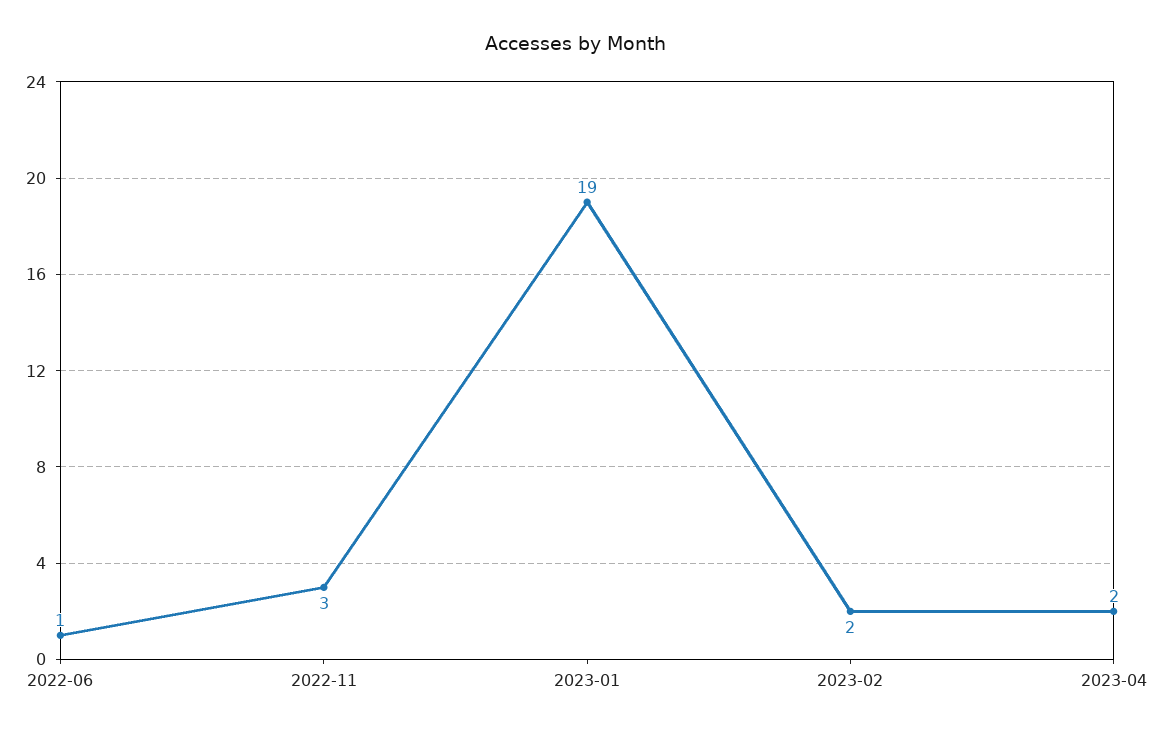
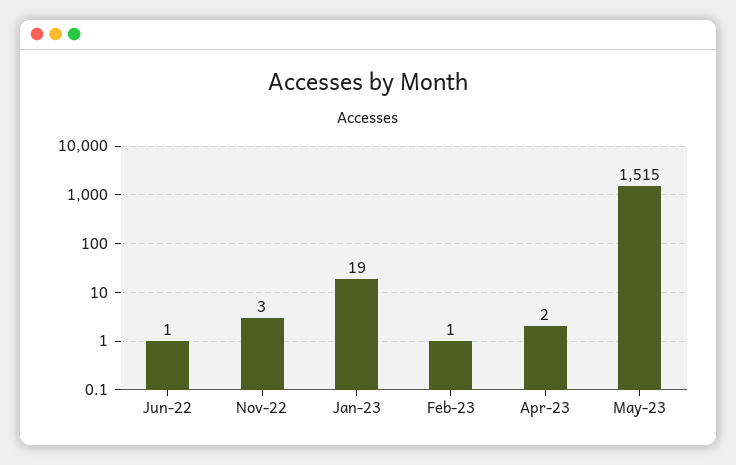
2023-02: 2 -> 1
May-23: none -> 1515

